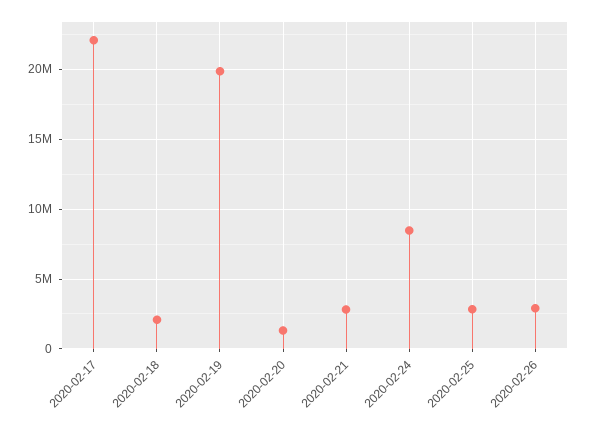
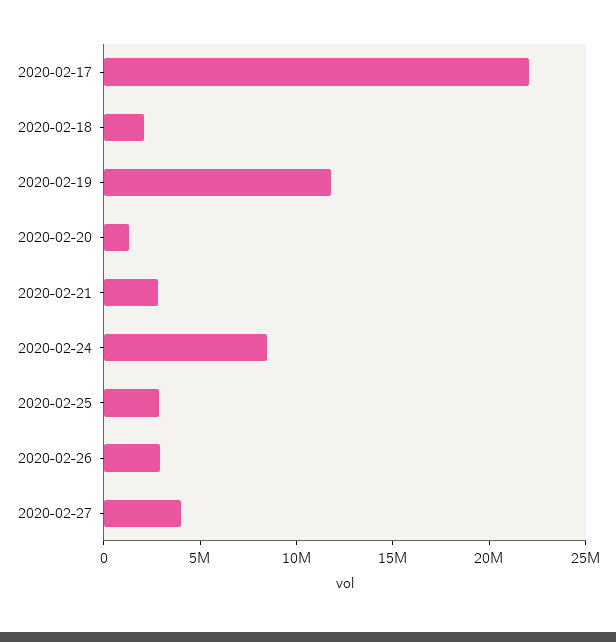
2020-02-19: 20000000 -> 12000000
2020-02-27: none -> 4000000

